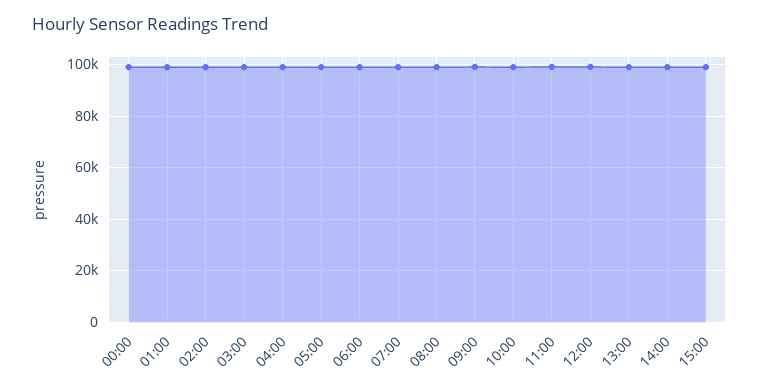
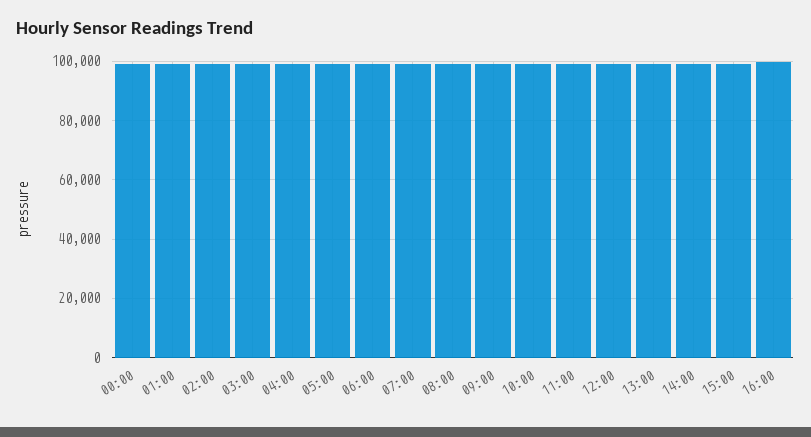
16:00: none -> 100000

